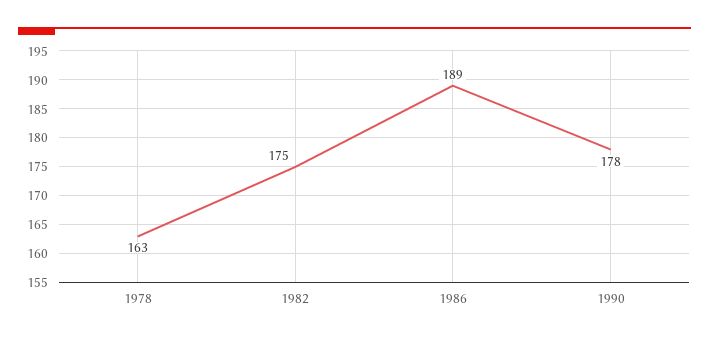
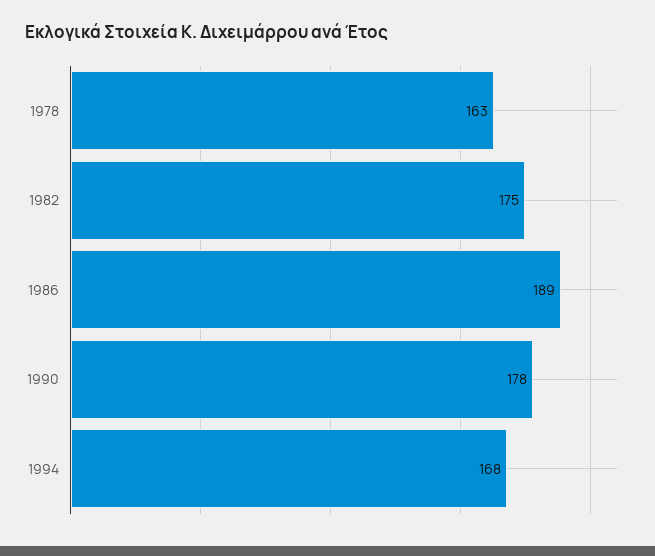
1994: none -> 168

